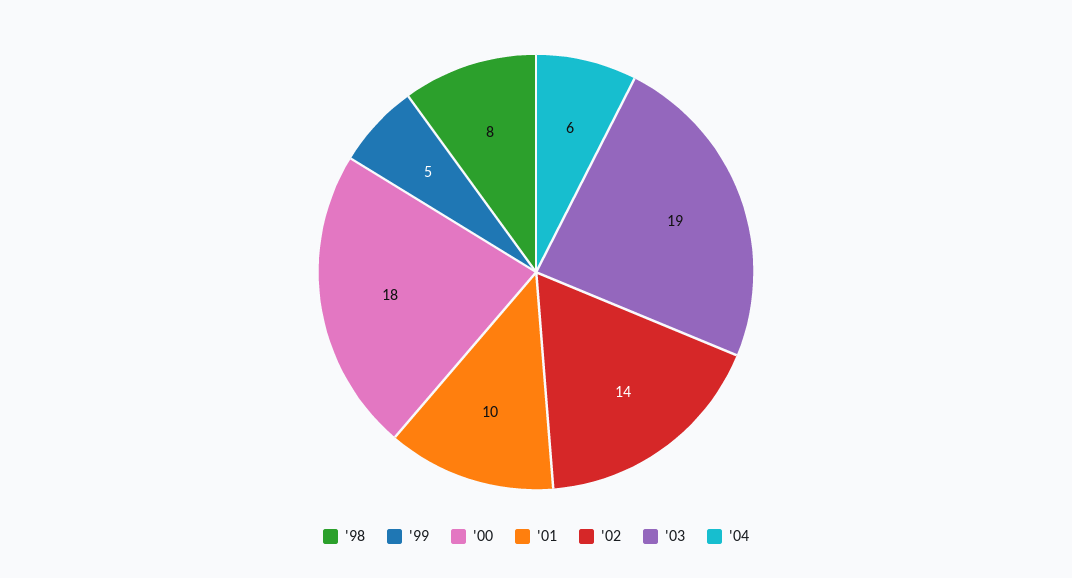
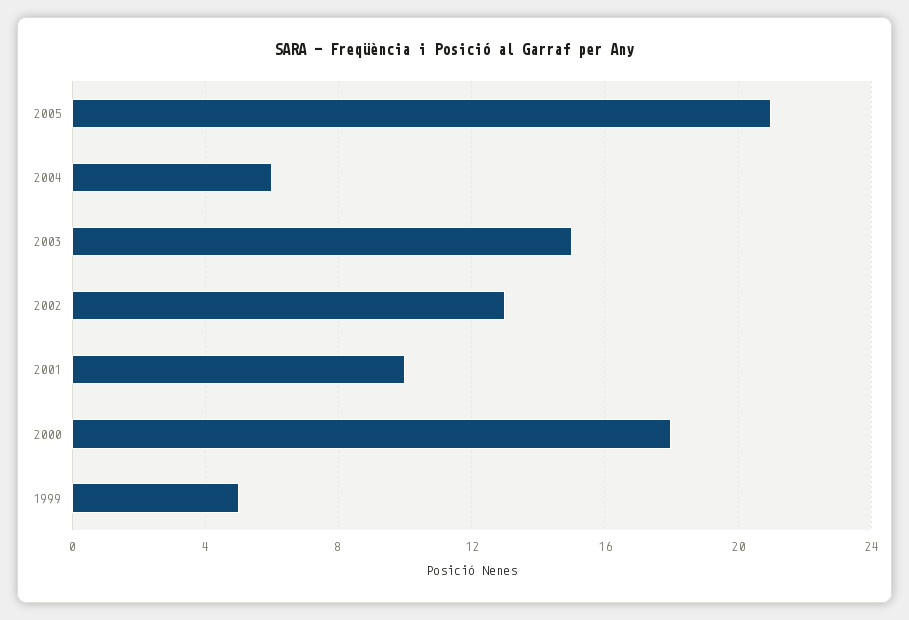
'98: 8 -> none
'02: 14 -> 13
'03: 19 -> 15
2005: none -> 21

